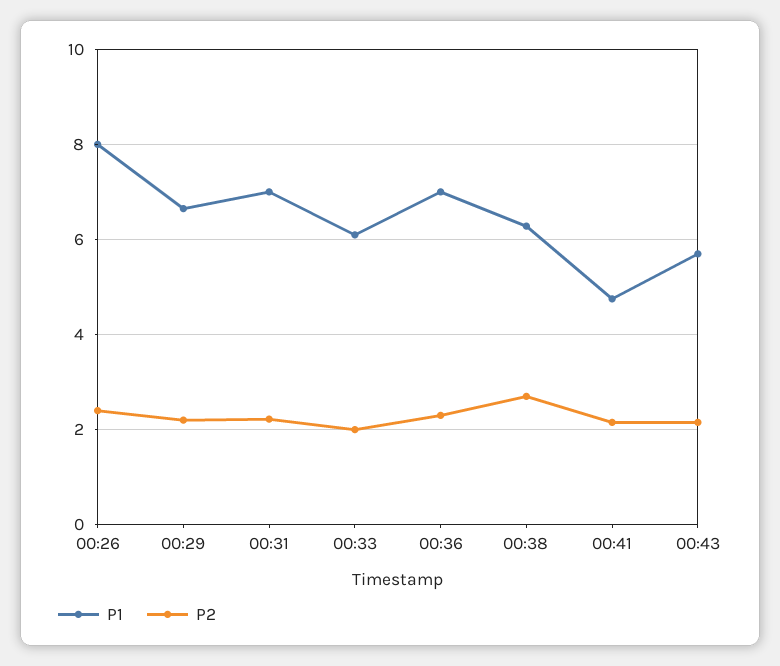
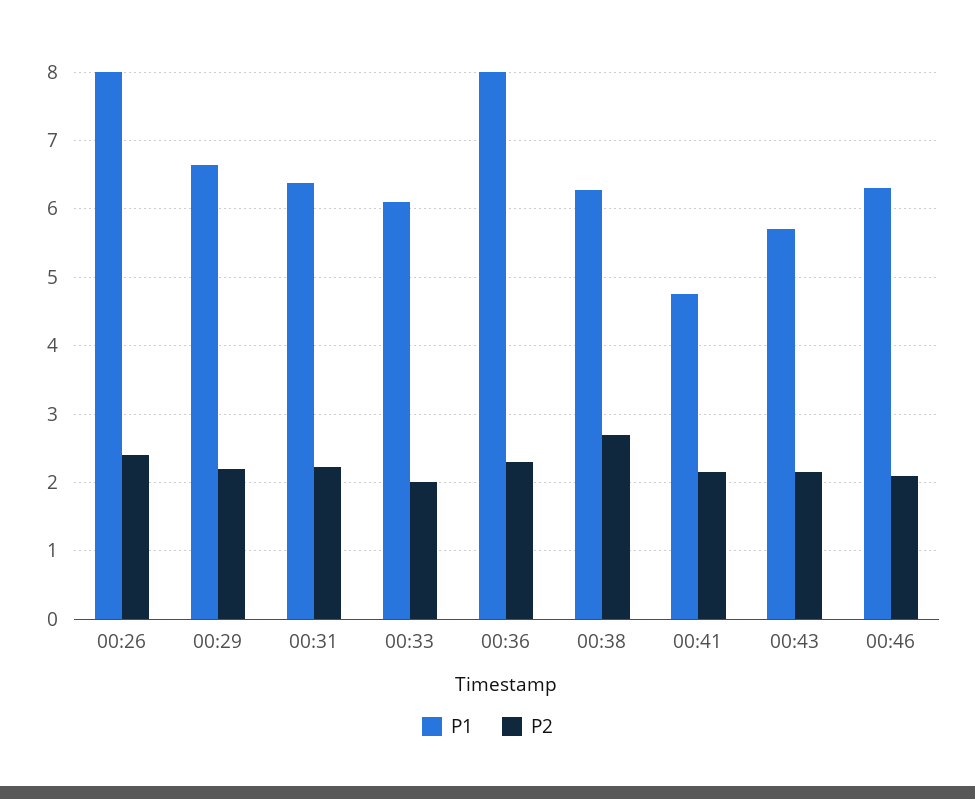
P1, 00:31: 7 -> 6.4
P1, 00:36: 7 -> 8
P1, 00:46: none -> 6.3
P2, 00:46: none -> 2.1

